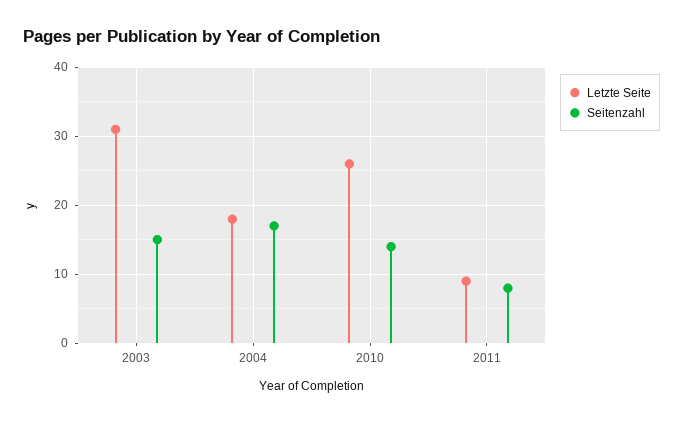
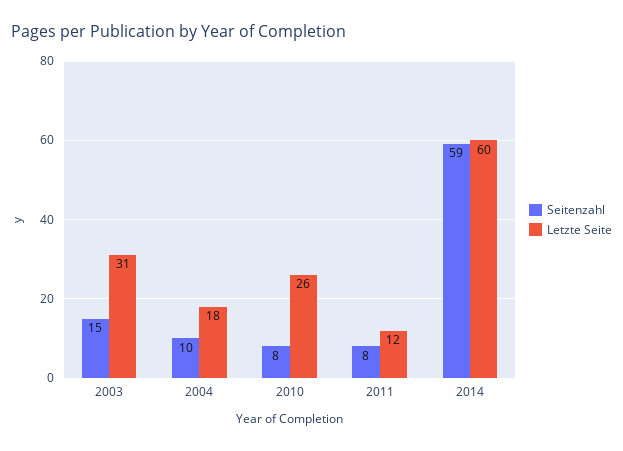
Seitenzahl, 2004: 17 -> 10
Seitenzahl, 2010: 14 -> 8
Letzte Seite, 2011: 9 -> 12
Seitenzahl, 2014: none -> 59
Letzte Seite, 2014: none -> 60

